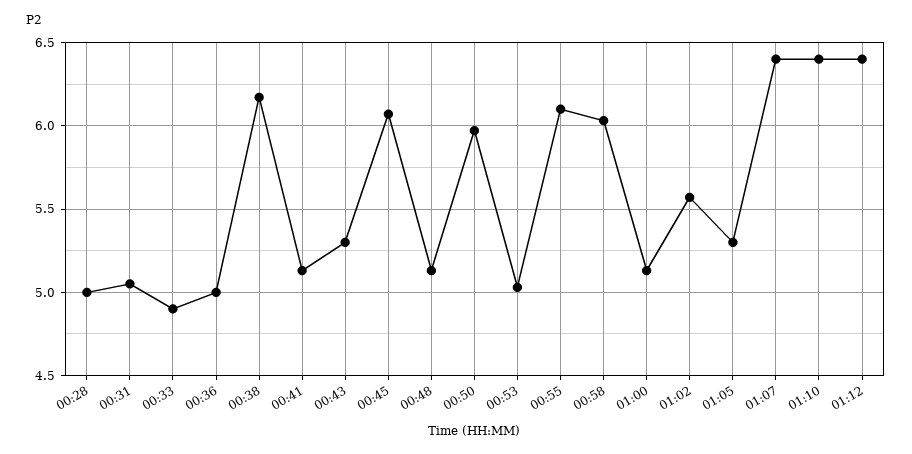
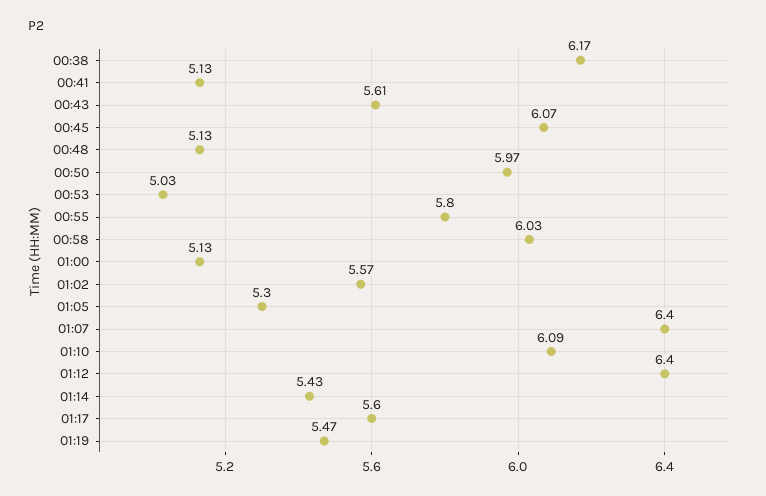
00:28: 5 -> none
00:31: 5.05 -> none
00:33: 4.9 -> none
00:36: 5 -> none
00:43: 5.3 -> 5.61
00:55: 6.1 -> 5.8
01:10: 6.4 -> 6.09
01:14: none -> 5.43
01:17: none -> 5.6
01:19: none -> 5.47

